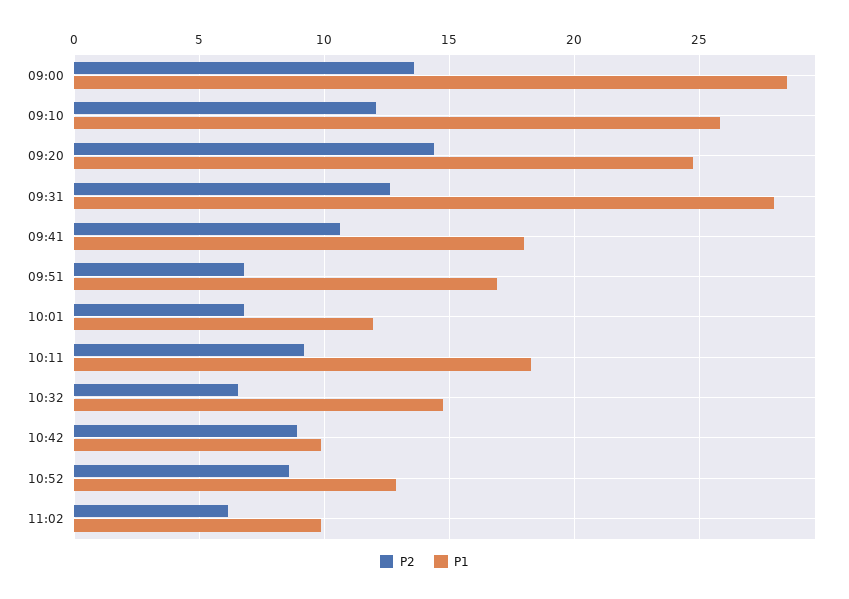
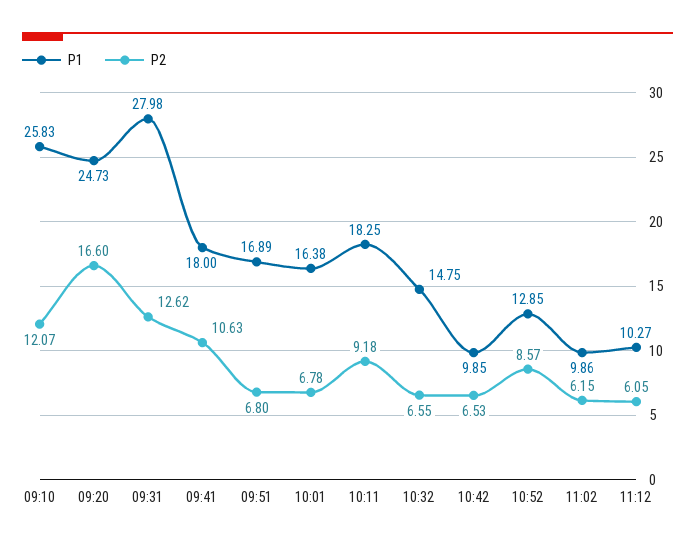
P2, 09:00: 13.5 -> none
P1, 09:00: 28.5 -> none
P2, 09:20: 14.5 -> 16.6
P1, 10:01: 12 -> 16.38
P2, 10:42: 9 -> 6.53
P1, 11:12: none -> 10.27
P2, 11:12: none -> 6.05

